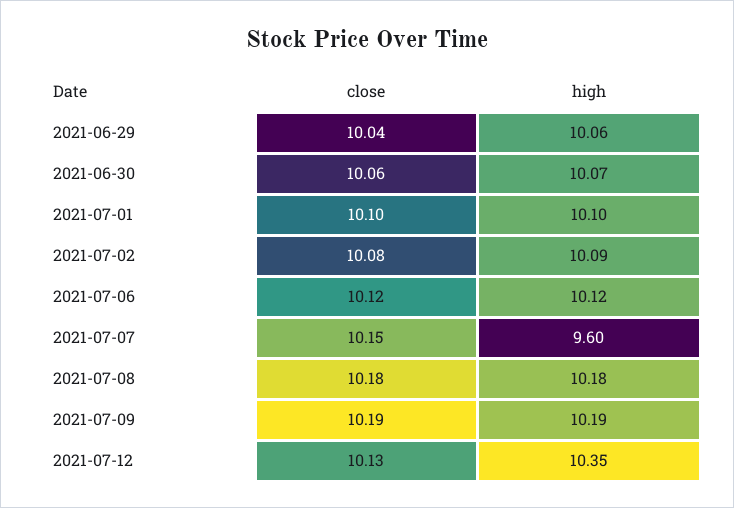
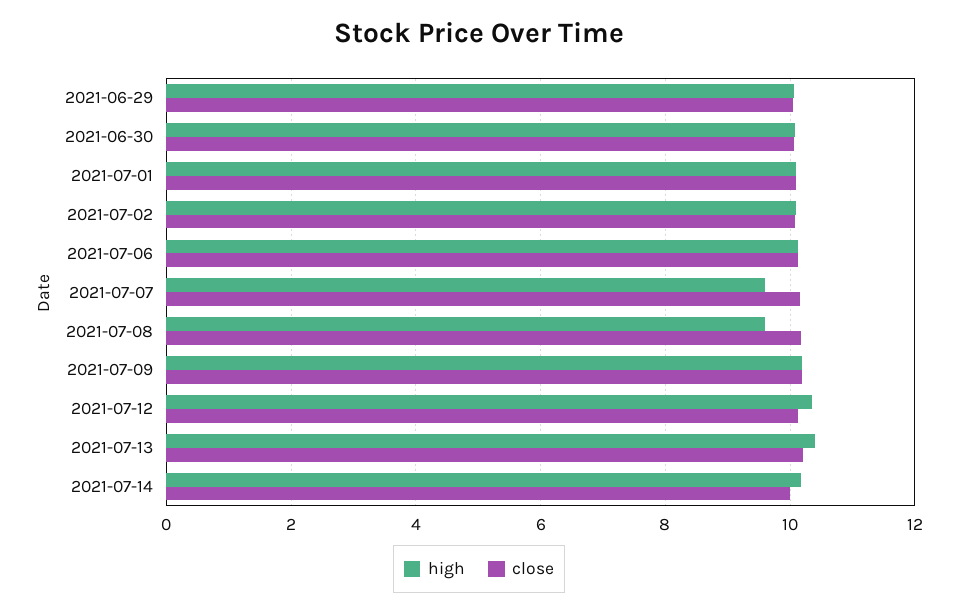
high, 2021-07-08: 10.18 -> 9.6
high, 2021-07-13: none -> 10.4
close, 2021-07-13: none -> 10.2
high, 2021-07-14: none -> 10.2
close, 2021-07-14: none -> 10

